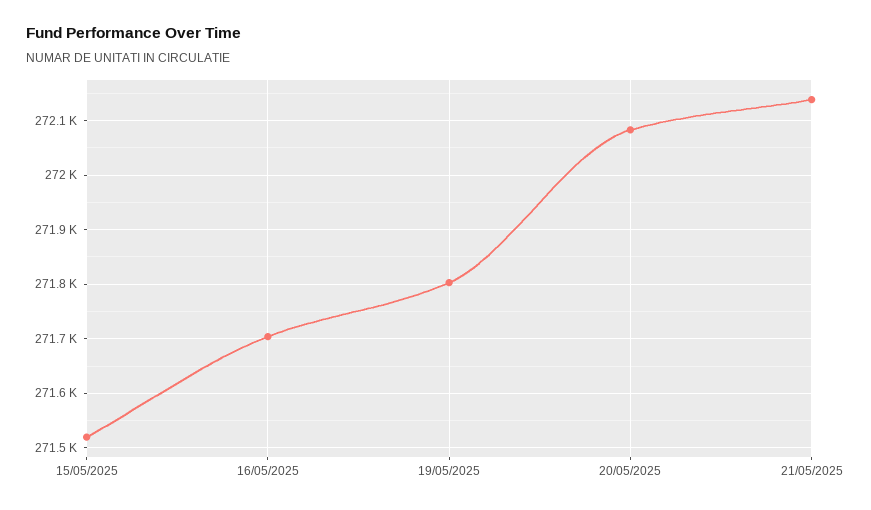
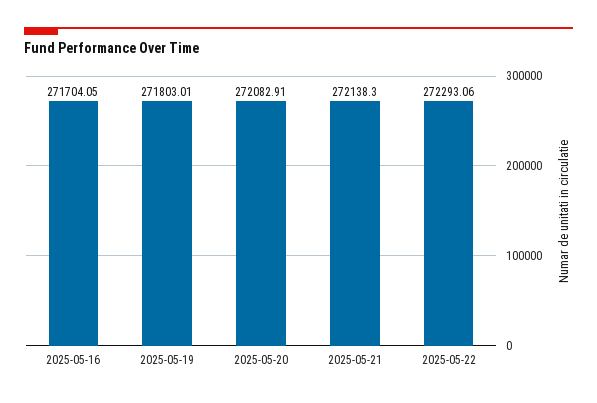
15/05/2025: 271520 -> none
2025-05-22: none -> 272293.06

